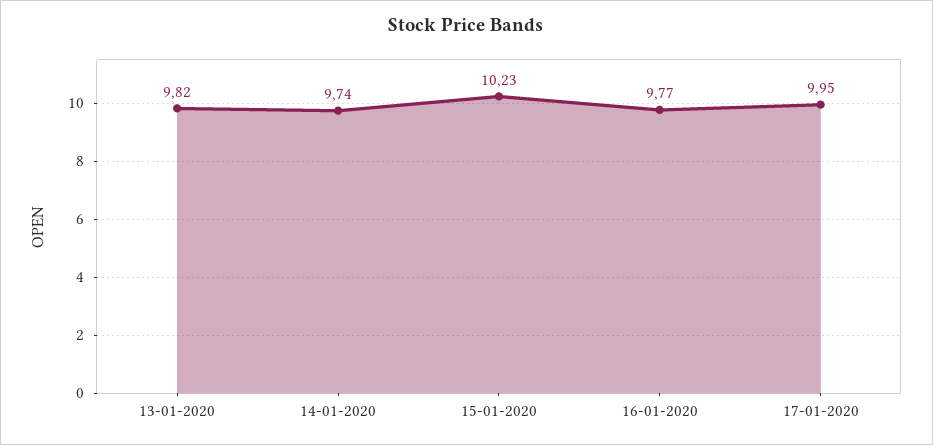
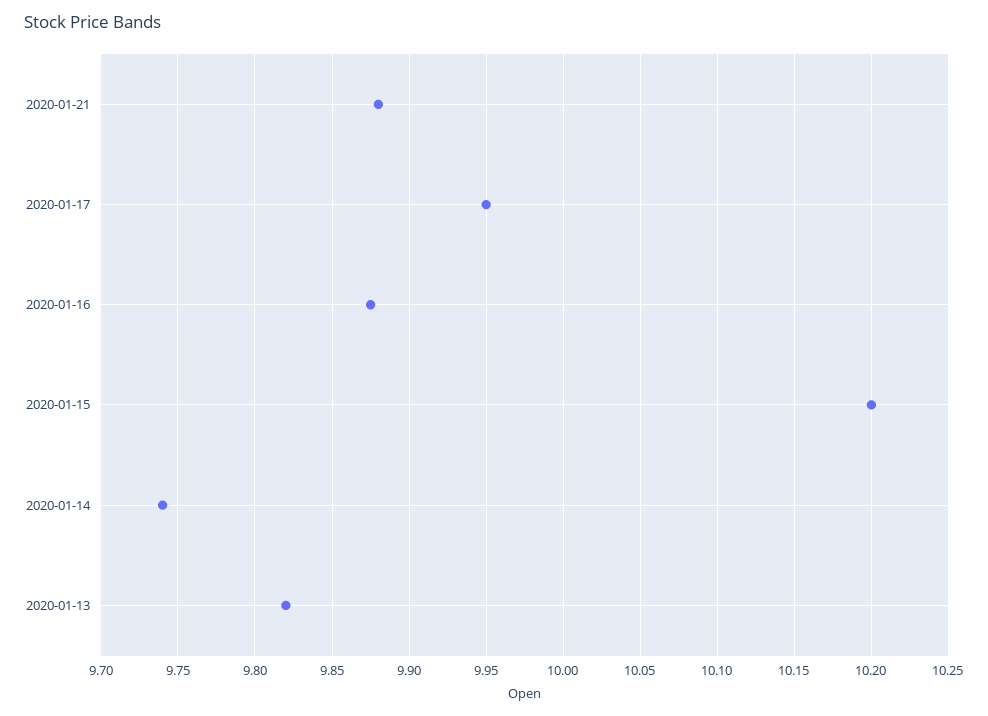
15-01-2020: 10.23 -> 10.2
16-01-2020: 9.77 -> 9.875
2020-01-21: none -> 9.88

